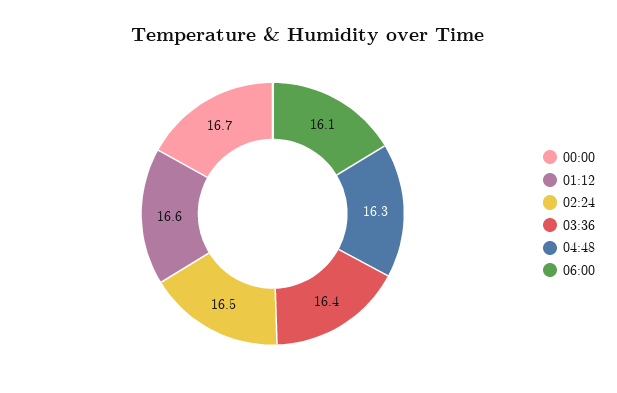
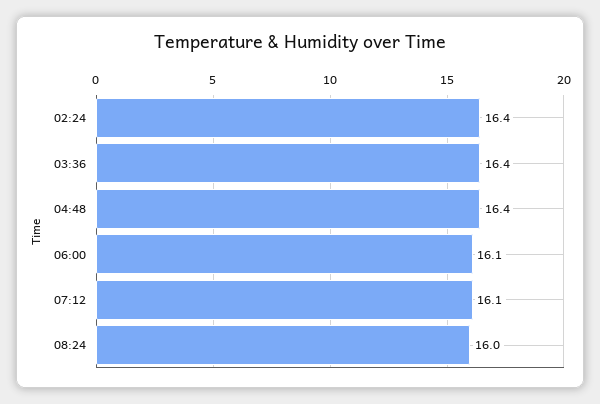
00:00: 16.7 -> none
01:12: 16.6 -> none
02:24: 16.5 -> 16.4
04:48: 16.3 -> 16.4
07:12: none -> 16.1
08:24: none -> 16

